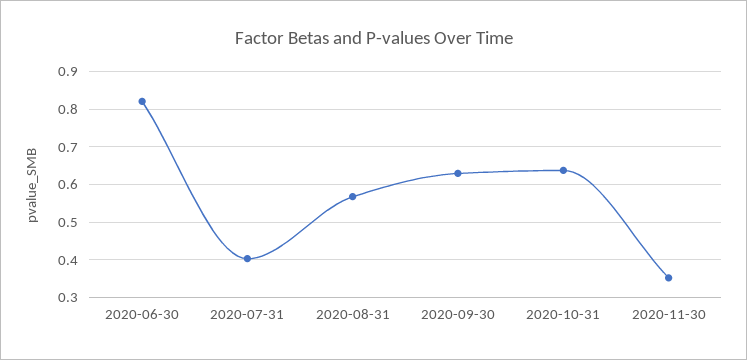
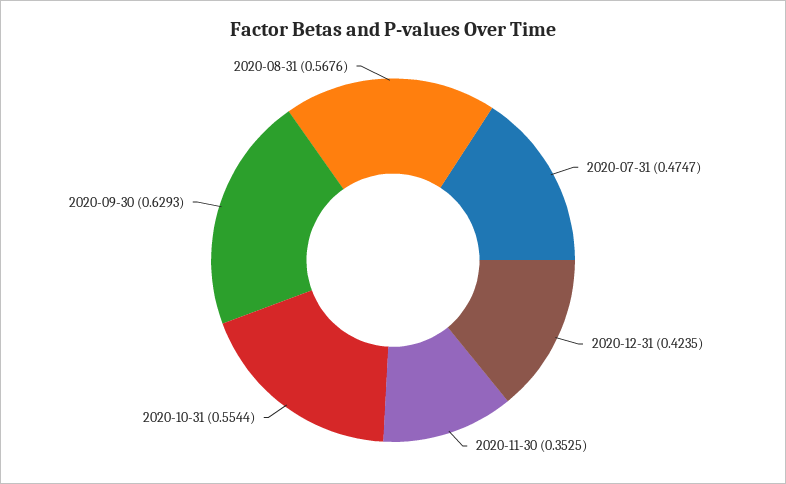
2020-06-30: 0.82 -> none
2020-07-31: 0.4 -> 0.4747
2020-10-31: 0.64 -> 0.5544
2020-12-31: none -> 0.4235

